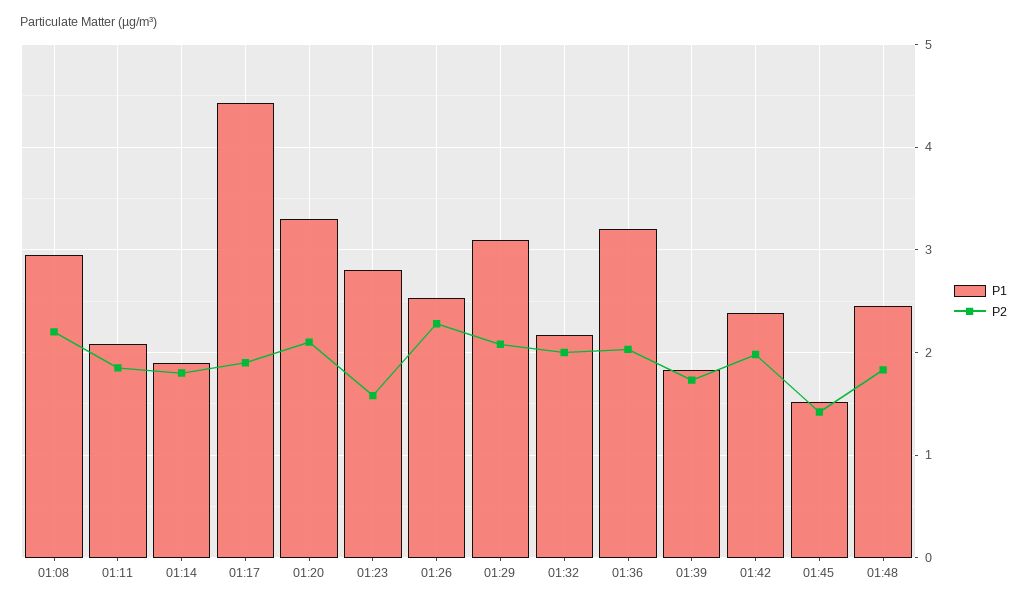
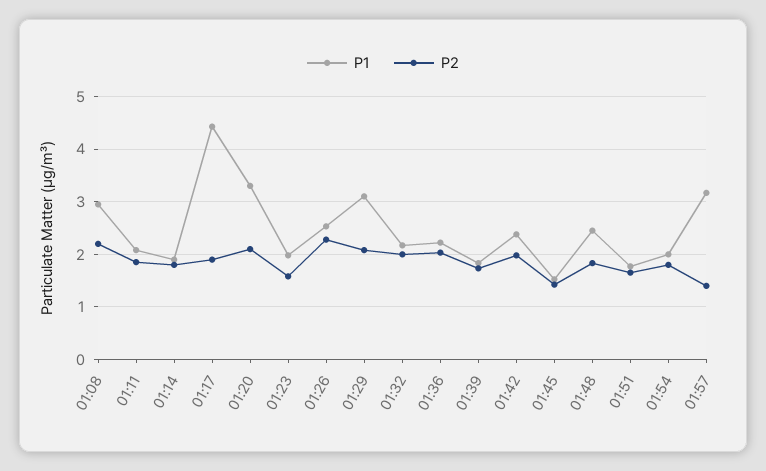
P1, 01:23: 2.8 -> 2
P1, 01:36: 3.2 -> 2.2
P1, 01:51: none -> 1.8
P2, 01:51: none -> 1.6
P1, 01:54: none -> 2
P2, 01:54: none -> 1.8
P1, 01:57: none -> 3.2
P2, 01:57: none -> 1.4

